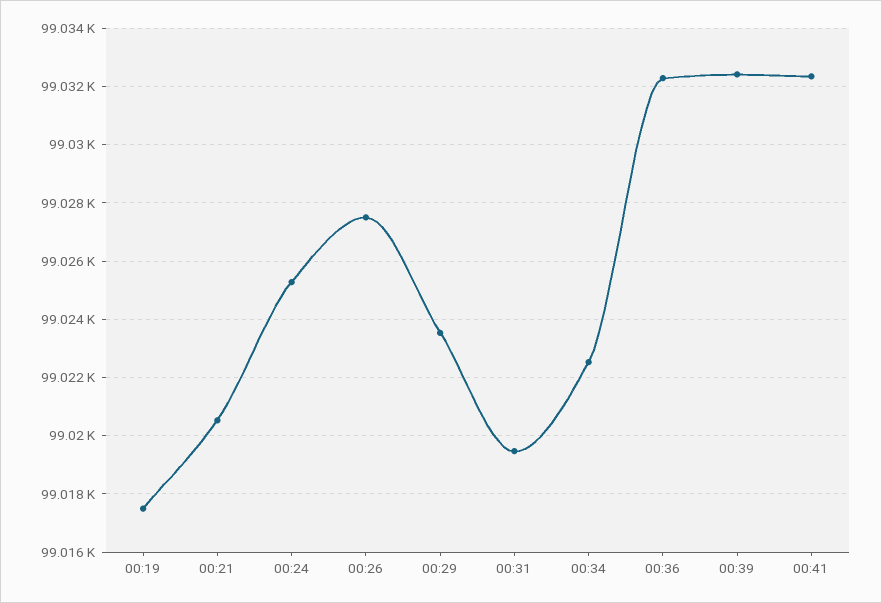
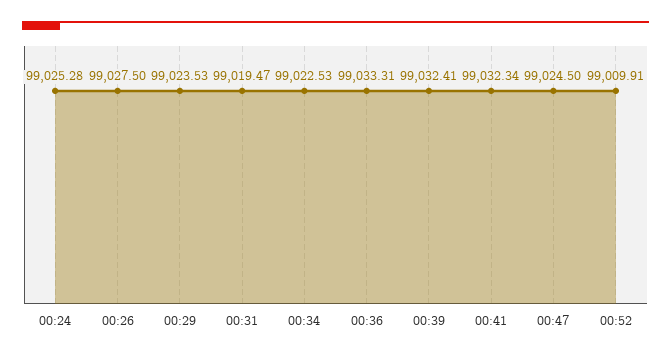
00:19: 99017.5 -> none
00:21: 99020.5 -> none
00:36: 99032.25 -> 99033.31
00:47: none -> 99024.5
00:52: none -> 99009.91

